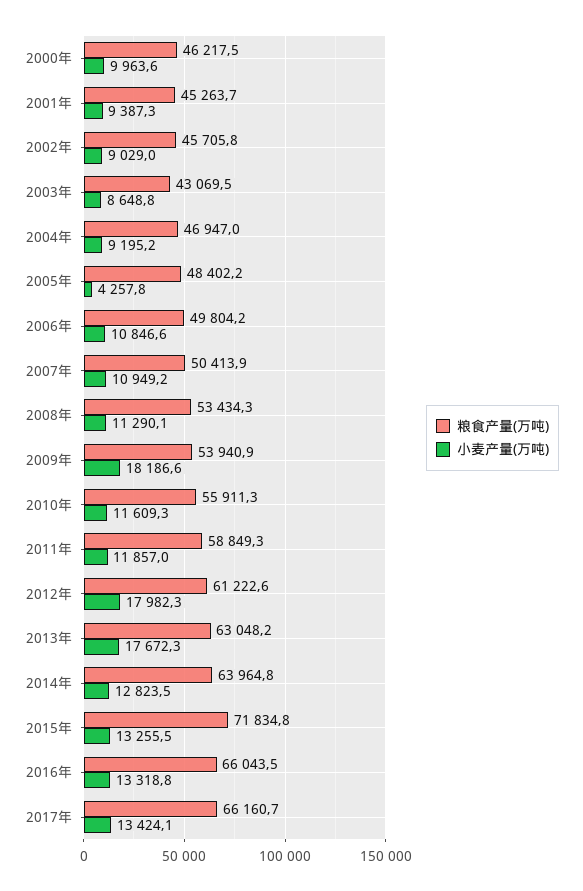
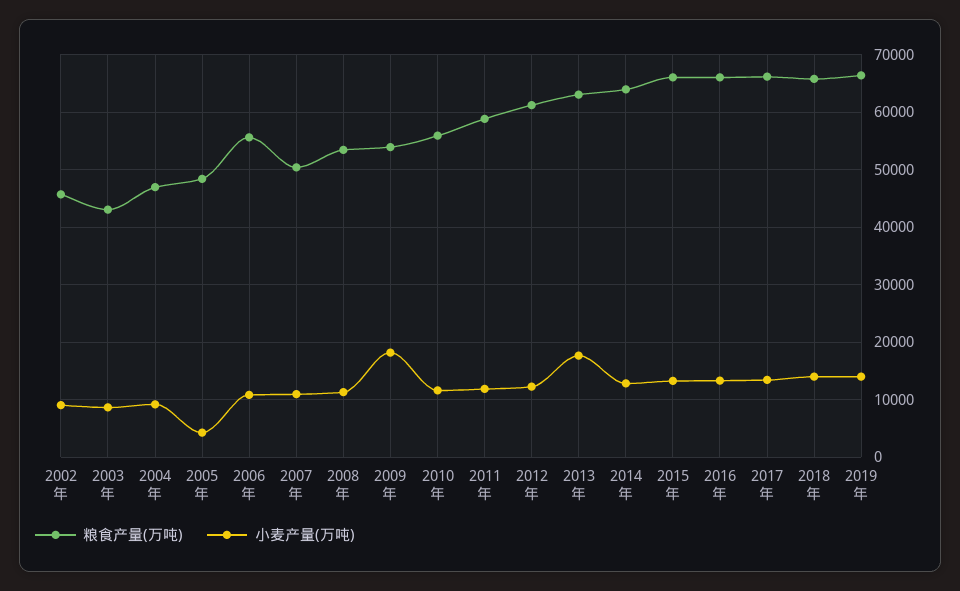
粮食产量(万吨), 2000年: 46217.5 -> none
小麦产量(万吨), 2000年: 9963.6 -> none
粮食产量(万吨), 2001年: 45263.7 -> none
小麦产量(万吨), 2001年: 9387.3 -> none
粮食产量(万吨), 2006年: 49804.2 -> 56000
小麦产量(万吨), 2012年: 17982.3 -> 12000
粮食产量(万吨), 2015年: 71834.8 -> 66000
粮食产量(万吨), 2018年: none -> 66000
小麦产量(万吨), 2018年: none -> 14000
粮食产量(万吨), 2019年: none -> 66000
小麦产量(万吨), 2019年: none -> 14000

